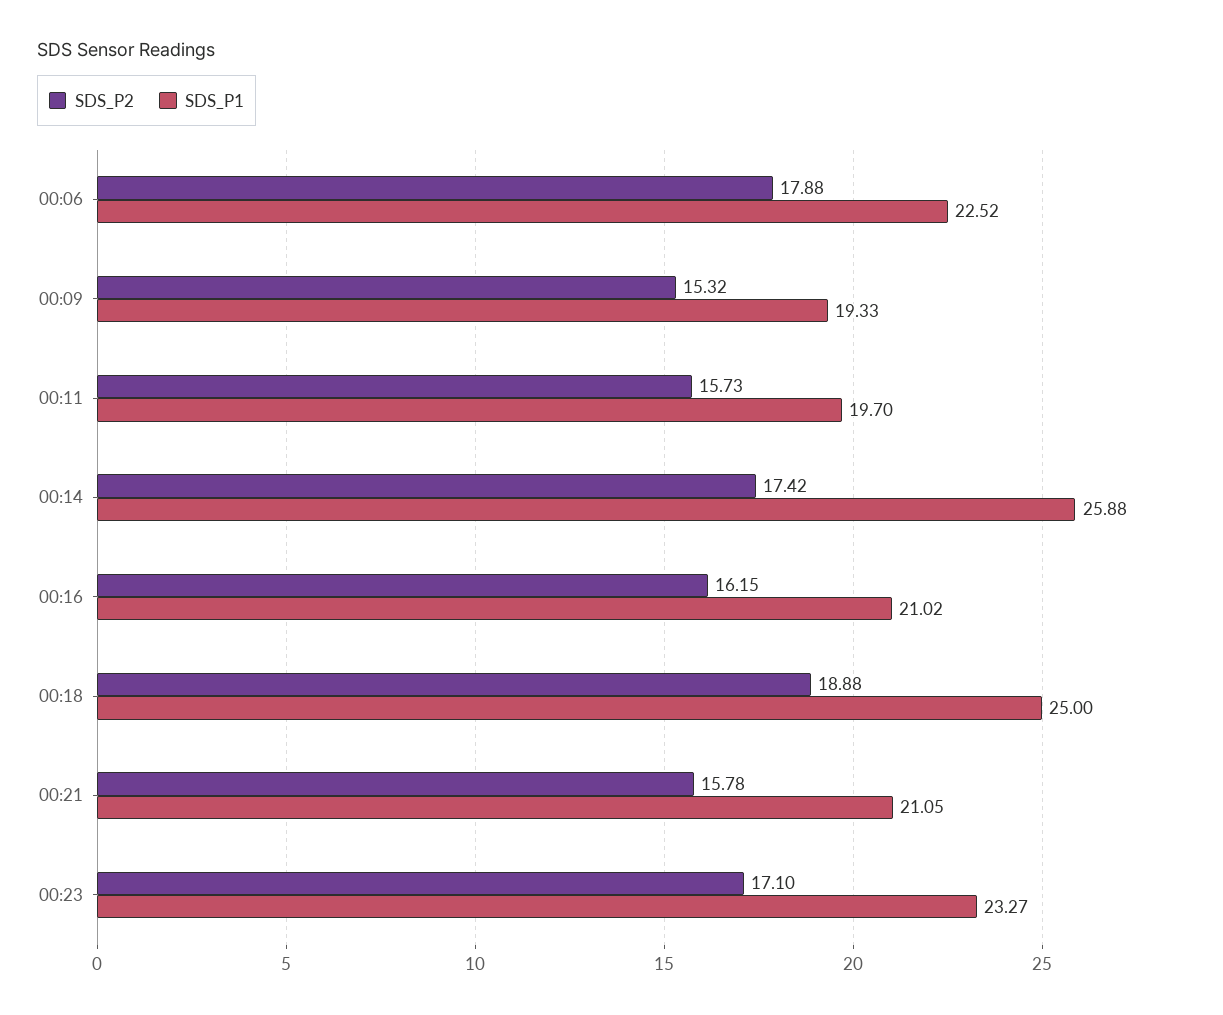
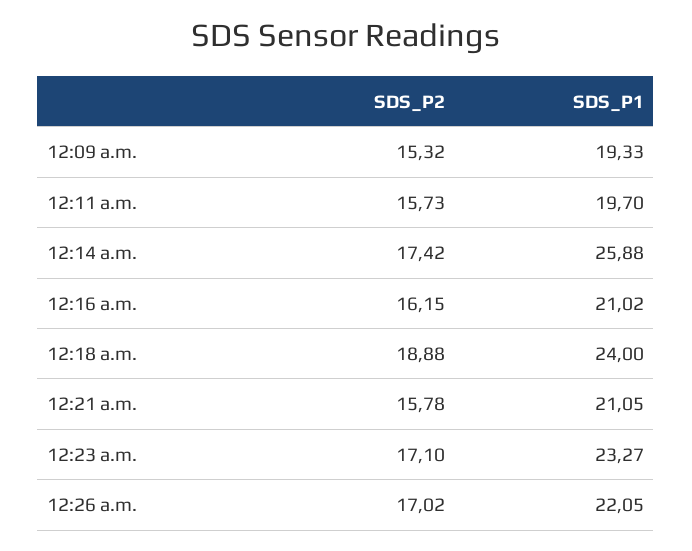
SDS_P2, 00:06: 17.88 -> none
SDS_P1, 00:06: 22.52 -> none
SDS_P1, 00:18: 25 -> 24
SDS_P2, 12:26 a.m.: none -> 17.02
SDS_P1, 12:26 a.m.: none -> 22.05

